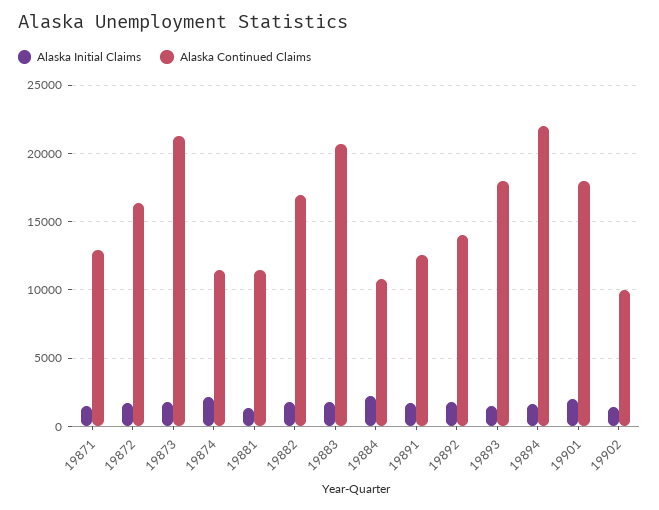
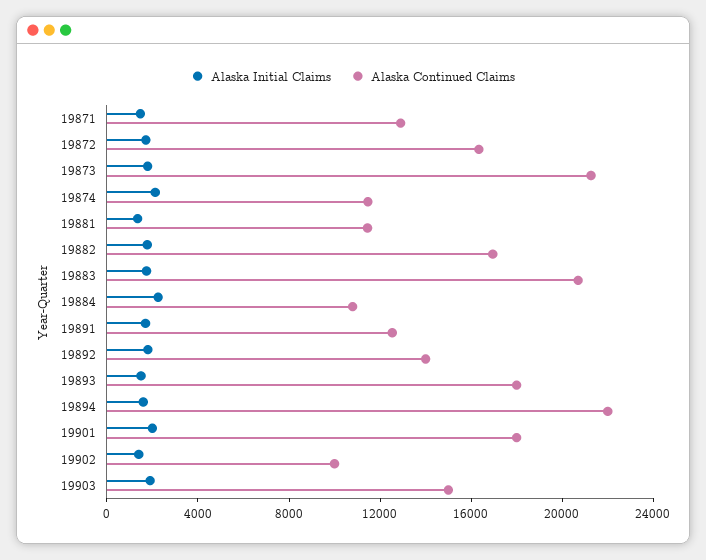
Alaska Initial Claims, 19903: none -> 2000
Alaska Continued Claims, 19903: none -> 15000

